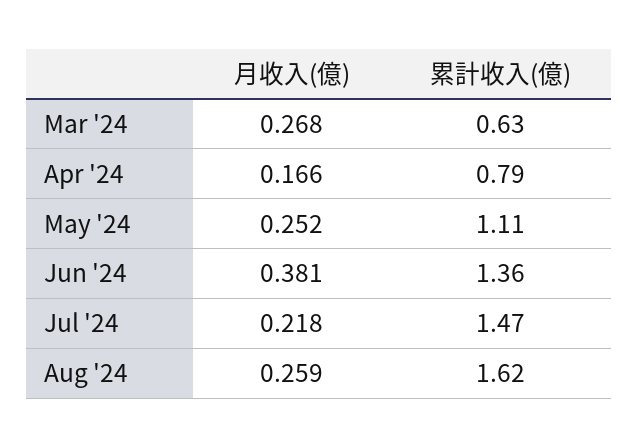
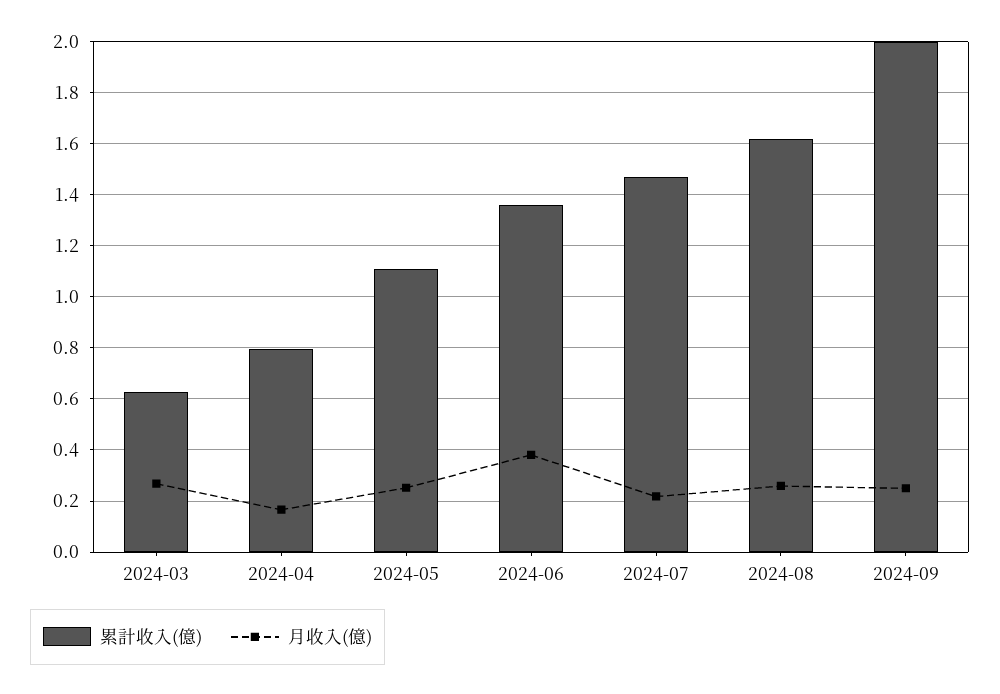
累計收入(億), 2024-09: none -> 2
月收入(億), 2024-09: none -> 0.25

